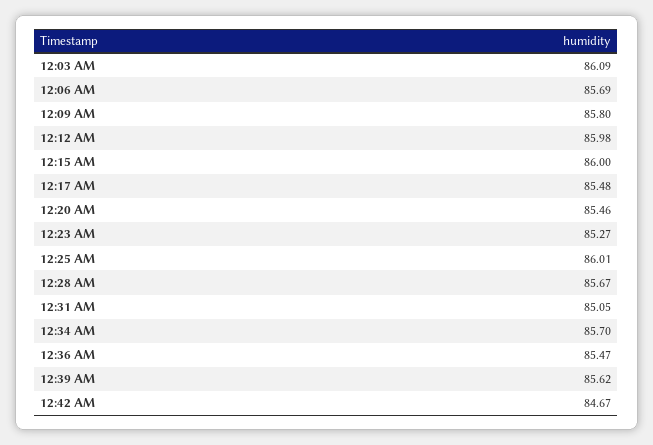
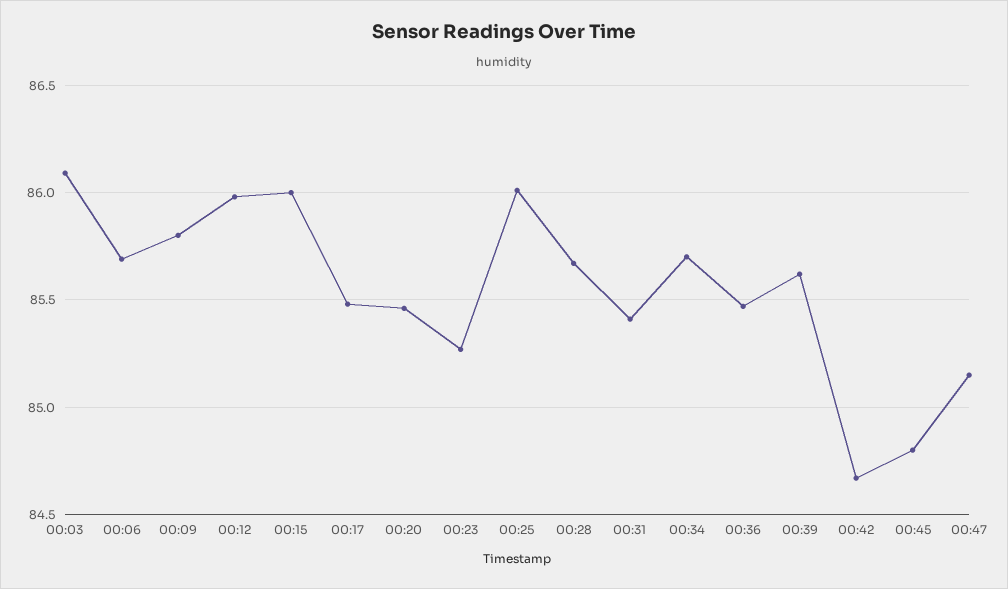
12:31 AM: 85.05 -> 85.4
00:45: none -> 84.8
00:47: none -> 85.15

